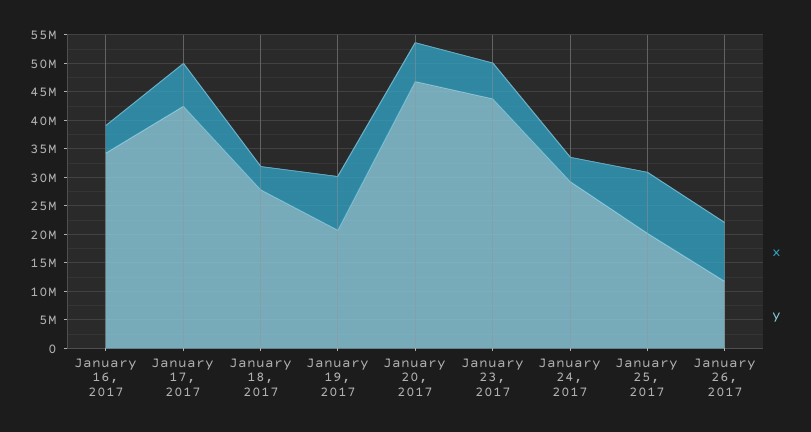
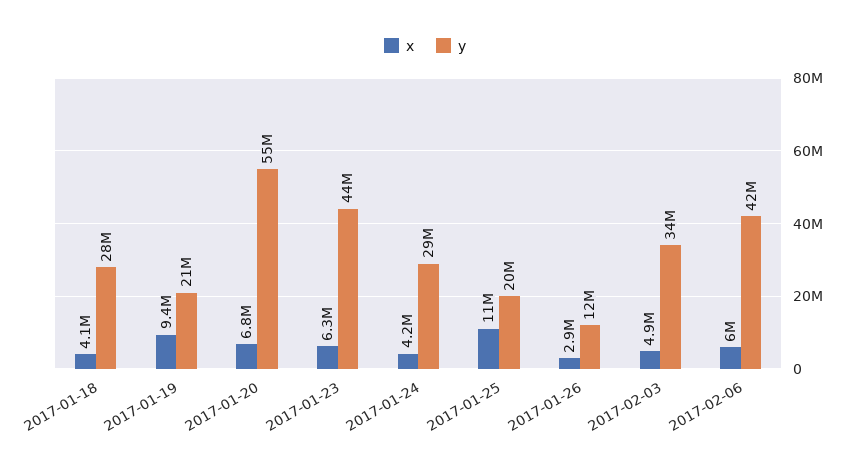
x, January 16, 2017: 5000000 -> none
y, January 16, 2017: 35000000 -> none
x, January 17, 2017: 7500000 -> none
y, January 17, 2017: 42500000 -> none
y, January 20, 2017: 47500000 -> 55000000
x, January 26, 2017: 10000000 -> 2900000
x, 2017-02-03: none -> 4900000
y, 2017-02-03: none -> 34000000
x, 2017-02-06: none -> 6000000
y, 2017-02-06: none -> 42000000

